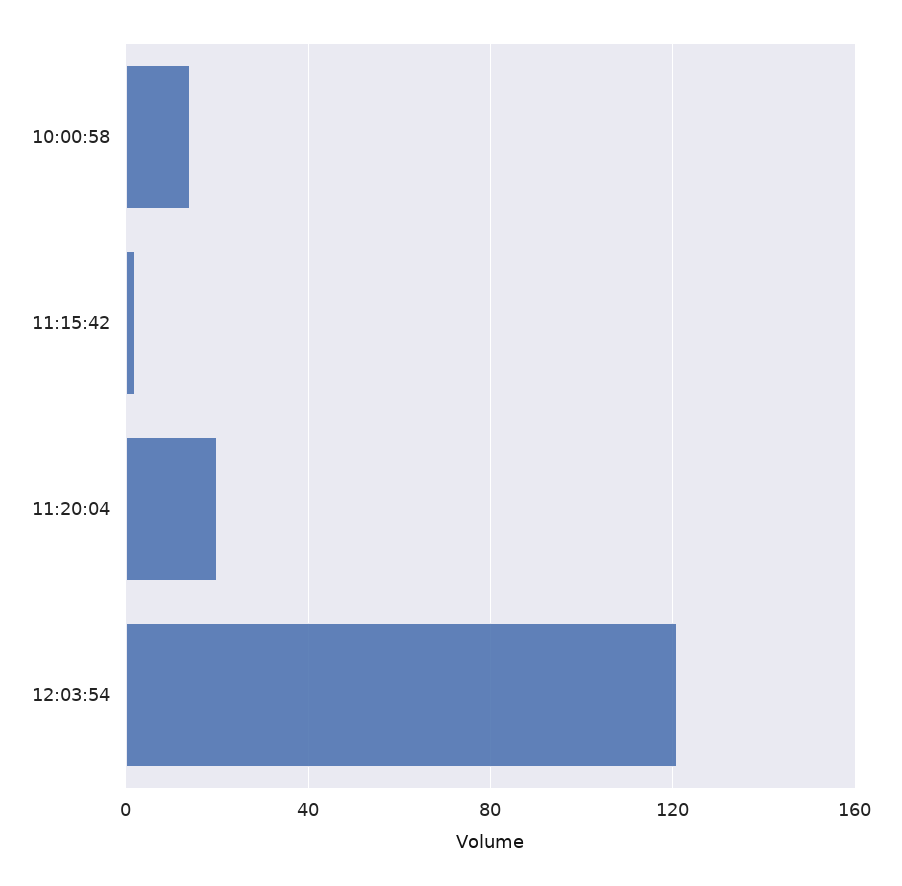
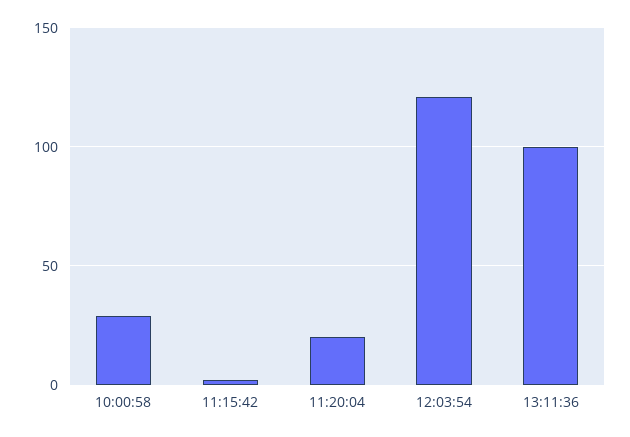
10:00:58: 15 -> 30
13:11:36: none -> 100

